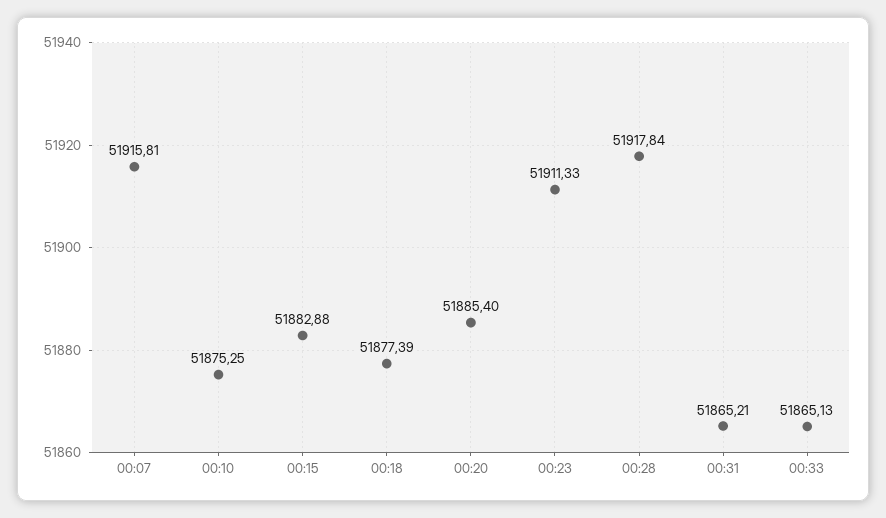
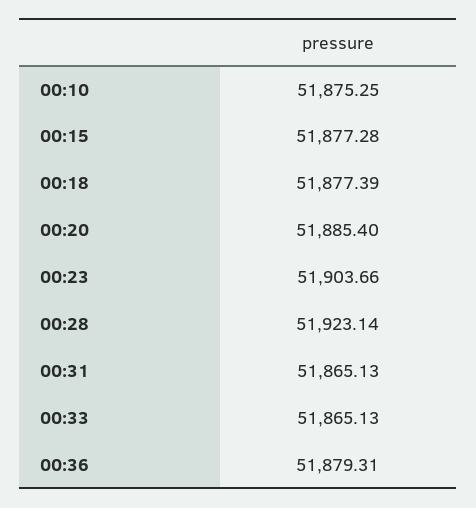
00:07: 51915.81 -> none
00:15: 51882.88 -> 51877.28
00:23: 51911.33 -> 51903.66
00:28: 51917.84 -> 51923.14
00:31: 51865.21 -> 51865.13
00:36: none -> 51879.31

